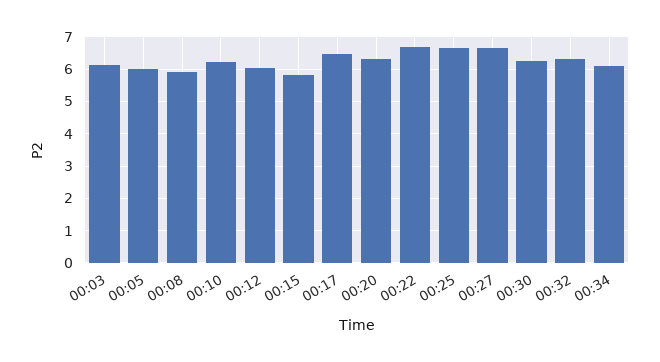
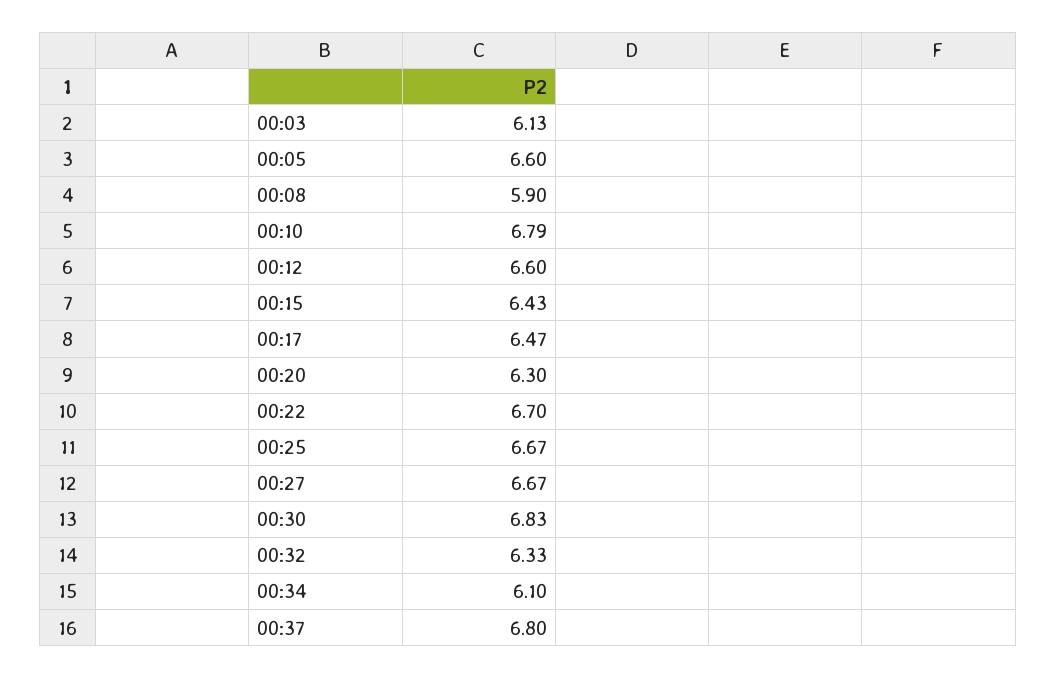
00:05: 6 -> 6.6
00:10: 6.2 -> 6.79
00:12: 6 -> 6.6
00:15: 5.8 -> 6.43
00:30: 6.2 -> 6.83
00:37: none -> 6.8

